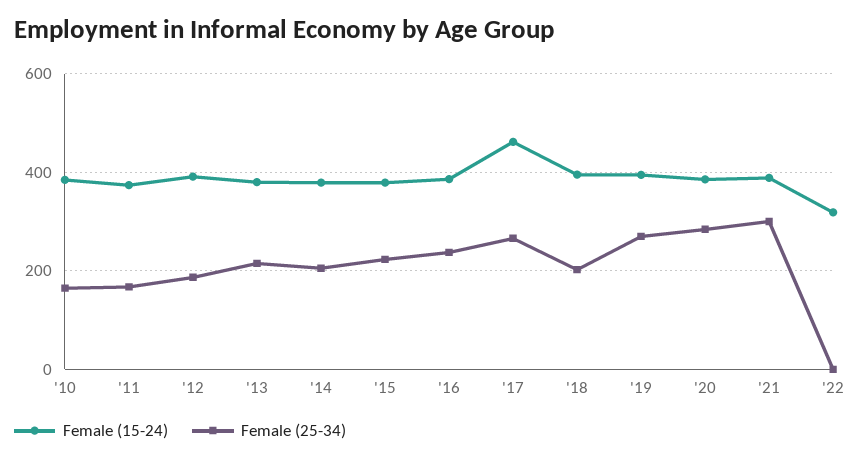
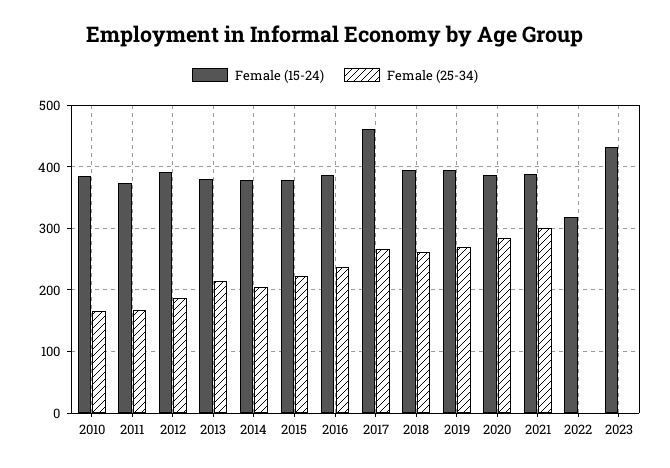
Female (25-34), '18: 200 -> 260
Female (15-24), 2023: none -> 430
Female (25-34), 2023: none -> 0

